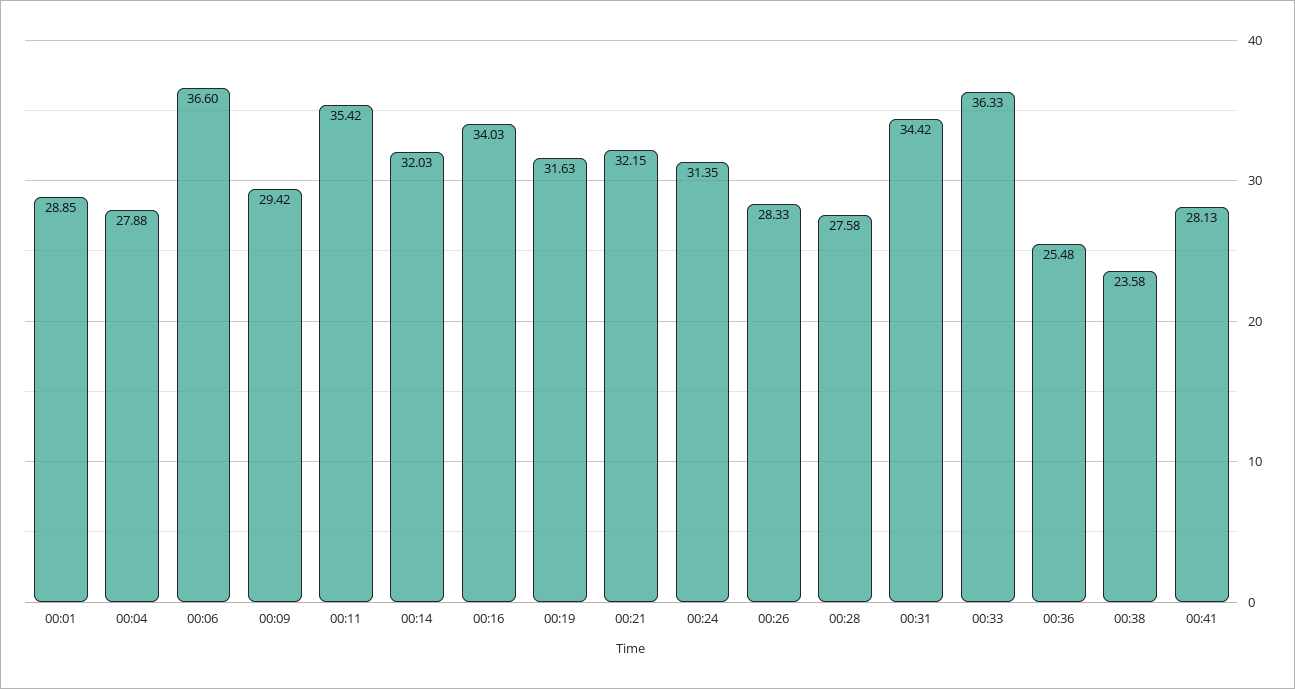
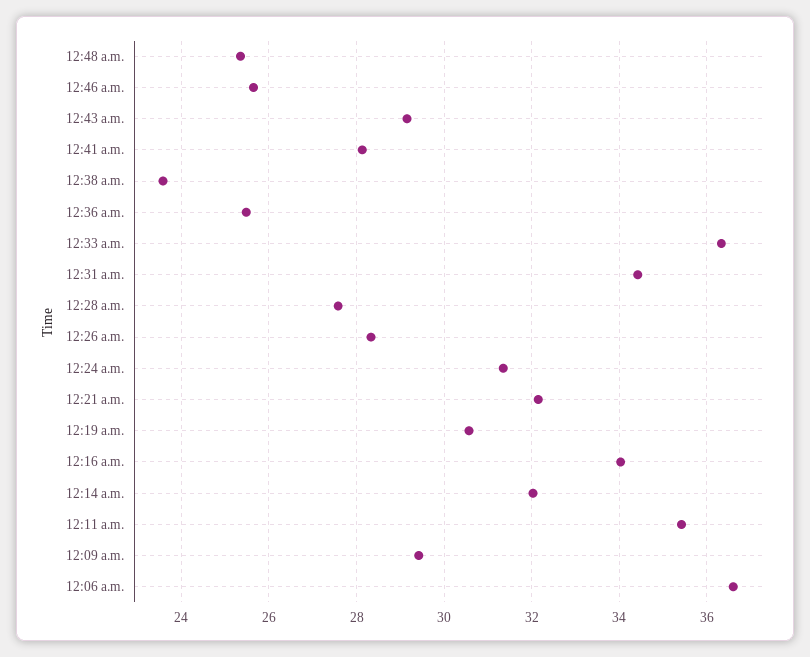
00:01: 28.85 -> none
00:04: 27.88 -> none
00:19: 31.63 -> 30.6
12:48 a.m.: none -> 25.4
12:46 a.m.: none -> 25.6
12:43 a.m.: none -> 29.2

